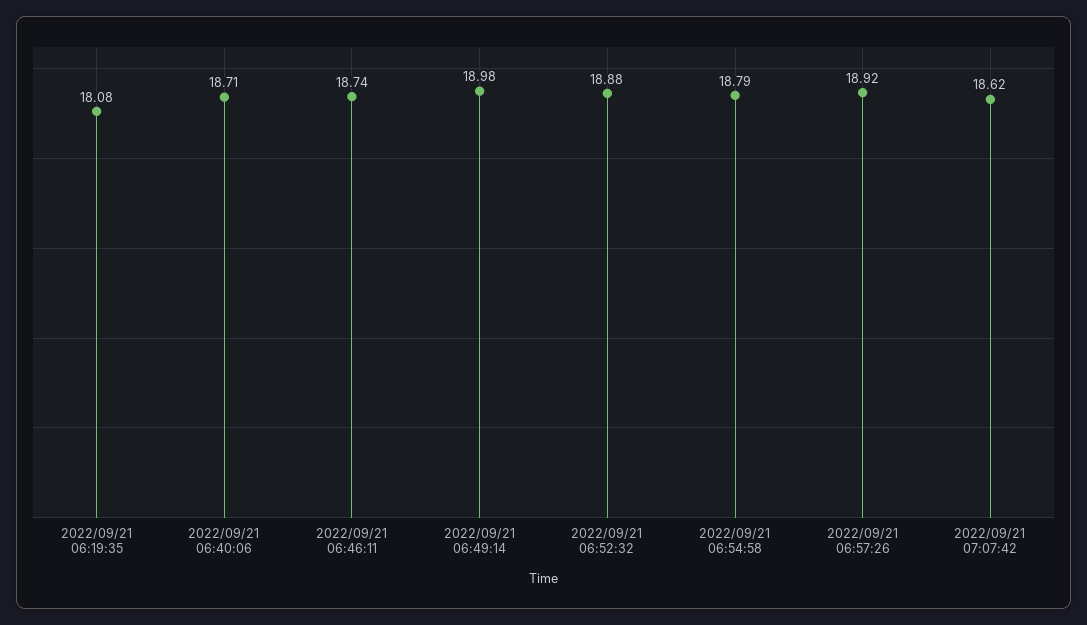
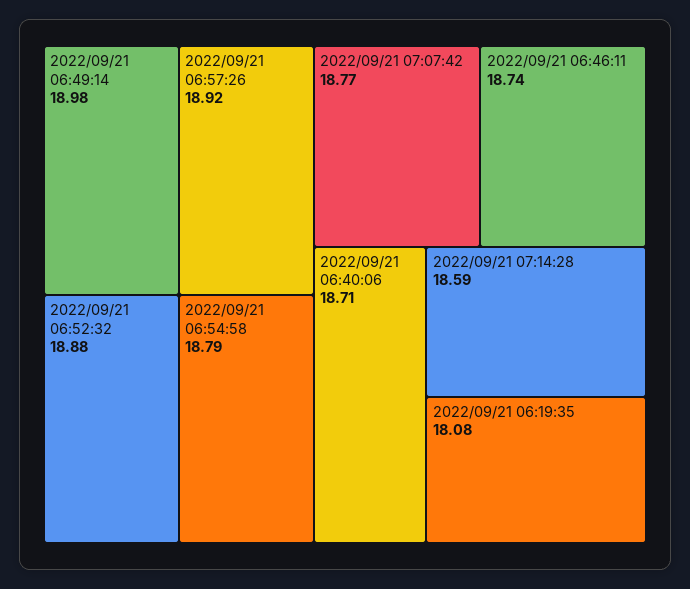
2022/09/21 07:07:42: 18.62 -> 18.77
2022/09/21 07:14:28: none -> 18.59

